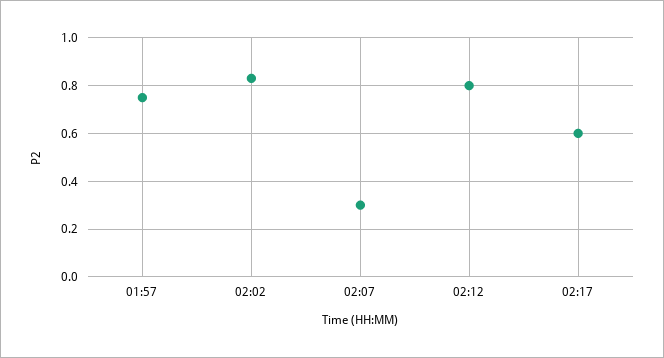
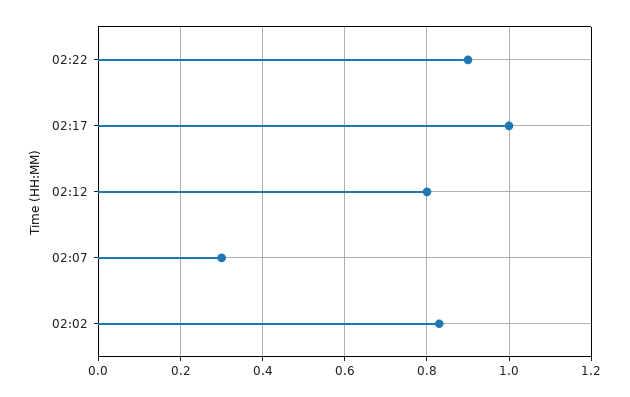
01:57: 0.75 -> none
02:17: 0.6 -> 1
02:22: none -> 0.9

